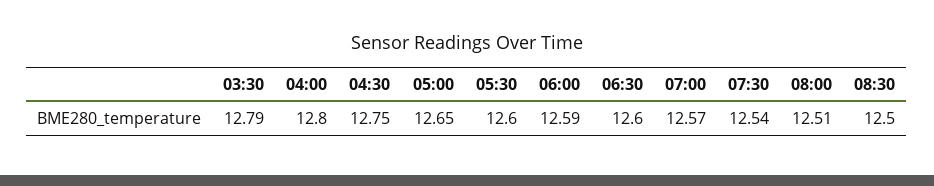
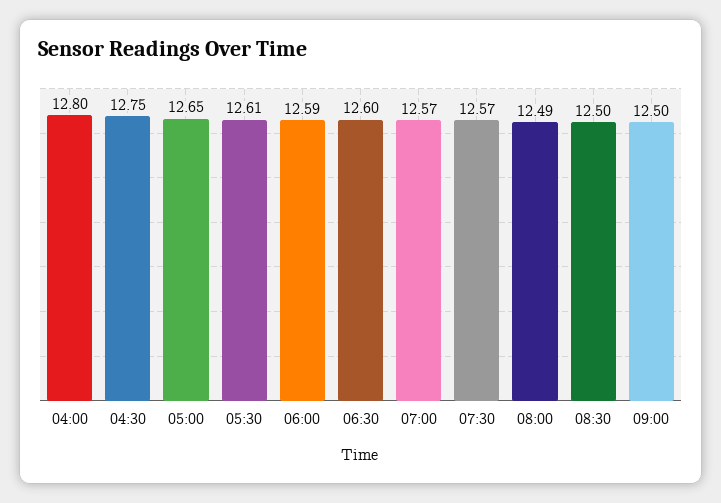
03:30: 12.79 -> none
05:30: 12.6 -> 12.61
07:30: 12.54 -> 12.57
08:00: 12.51 -> 12.49
09:00: none -> 12.5

